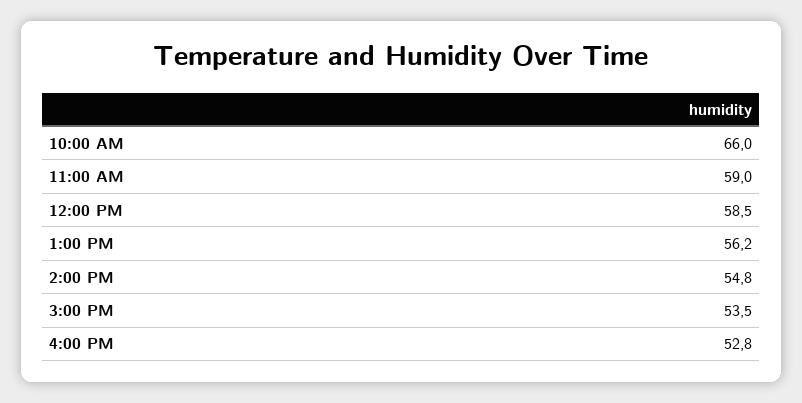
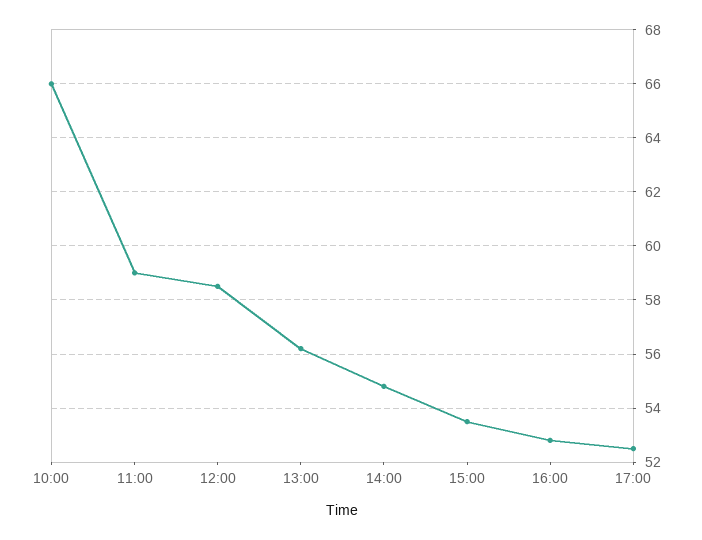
17:00: none -> 52.5

